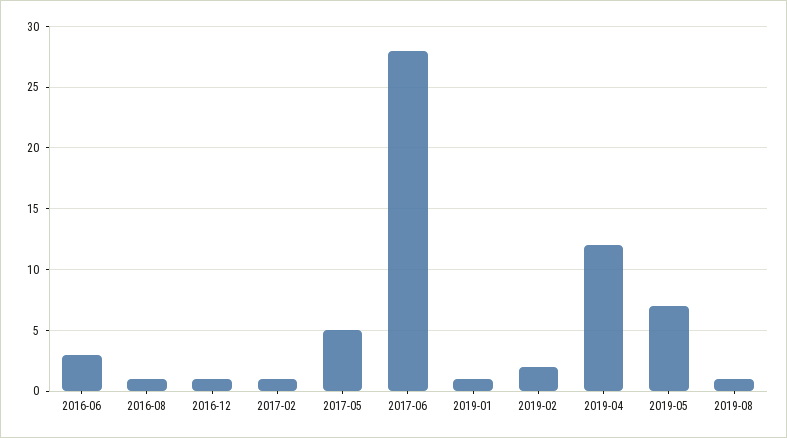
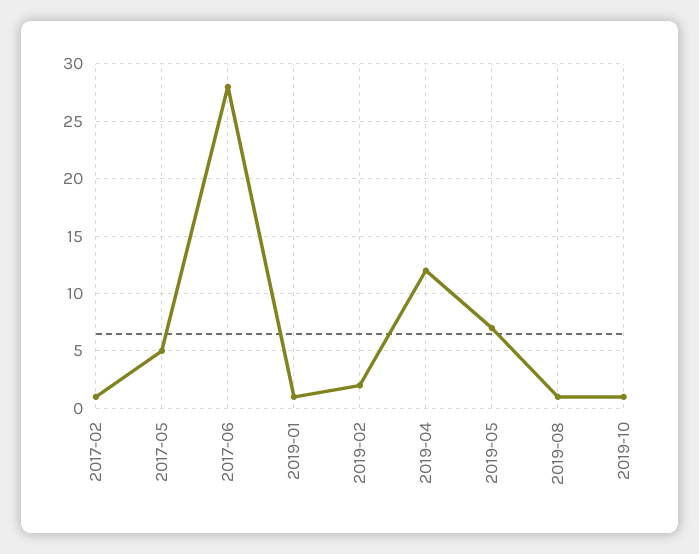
2016-06: 3 -> none
2016-08: 1 -> none
2016-12: 1 -> none
2019-10: none -> 1

